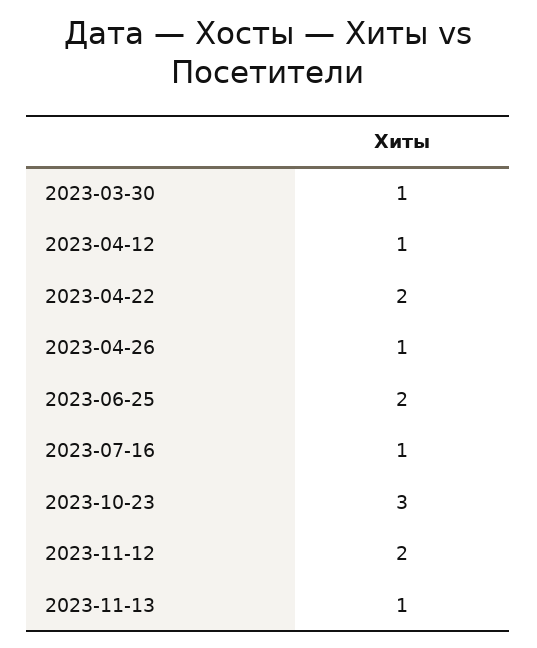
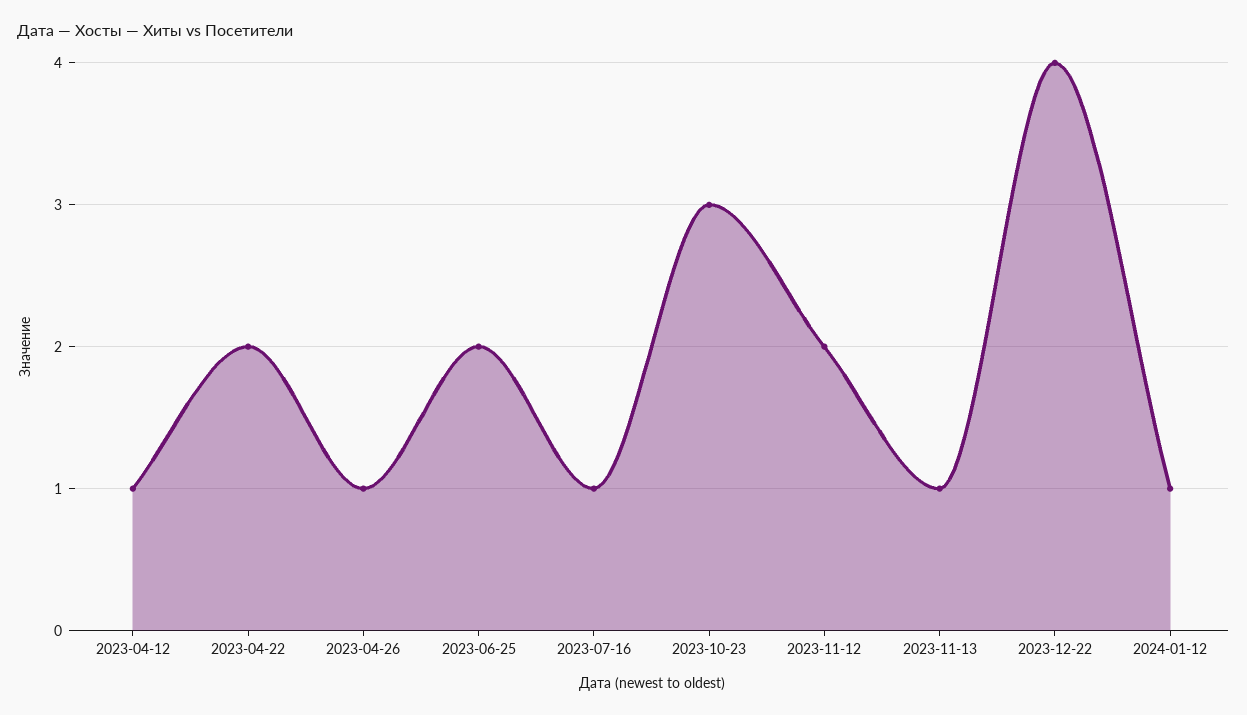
2023-03-30: 1 -> none
2023-12-22: none -> 4
2024-01-12: none -> 1

